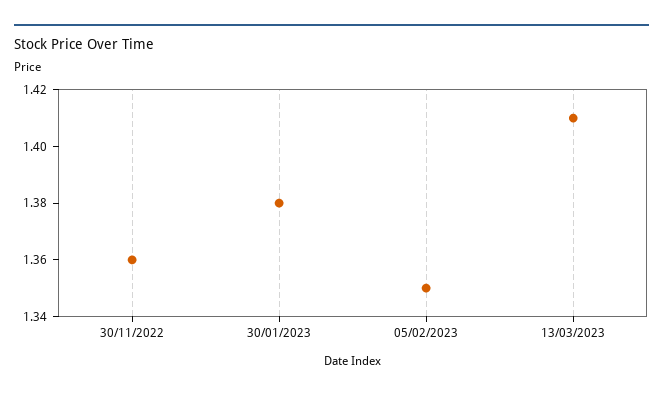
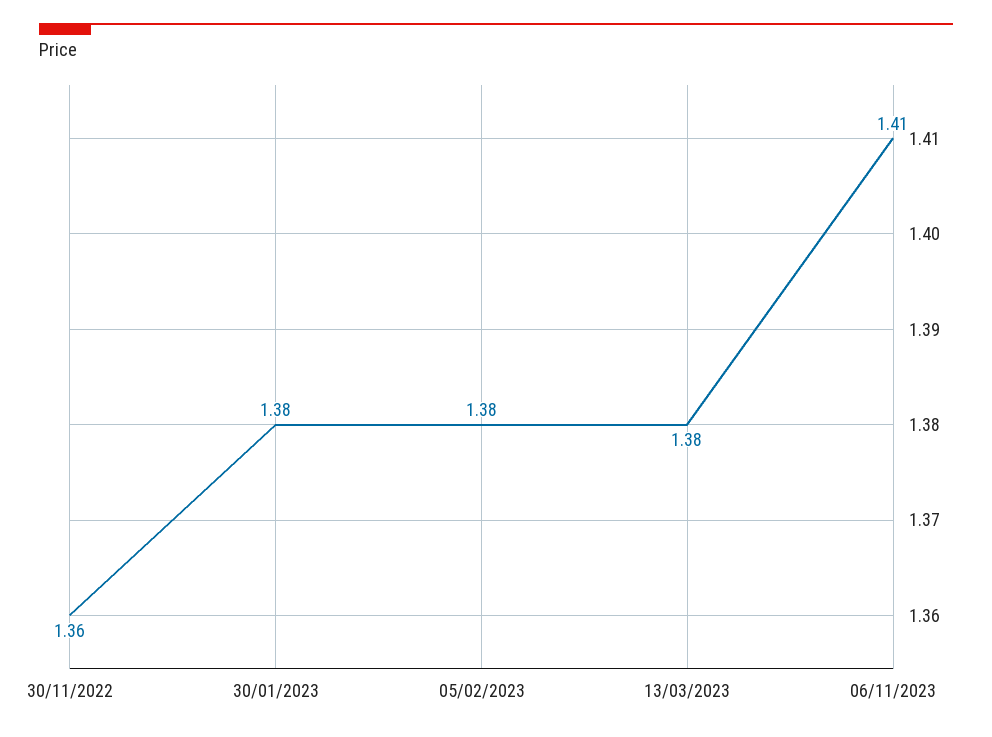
05/02/2023: 1.35 -> 1.38
13/03/2023: 1.41 -> 1.38
06/11/2023: none -> 1.41

